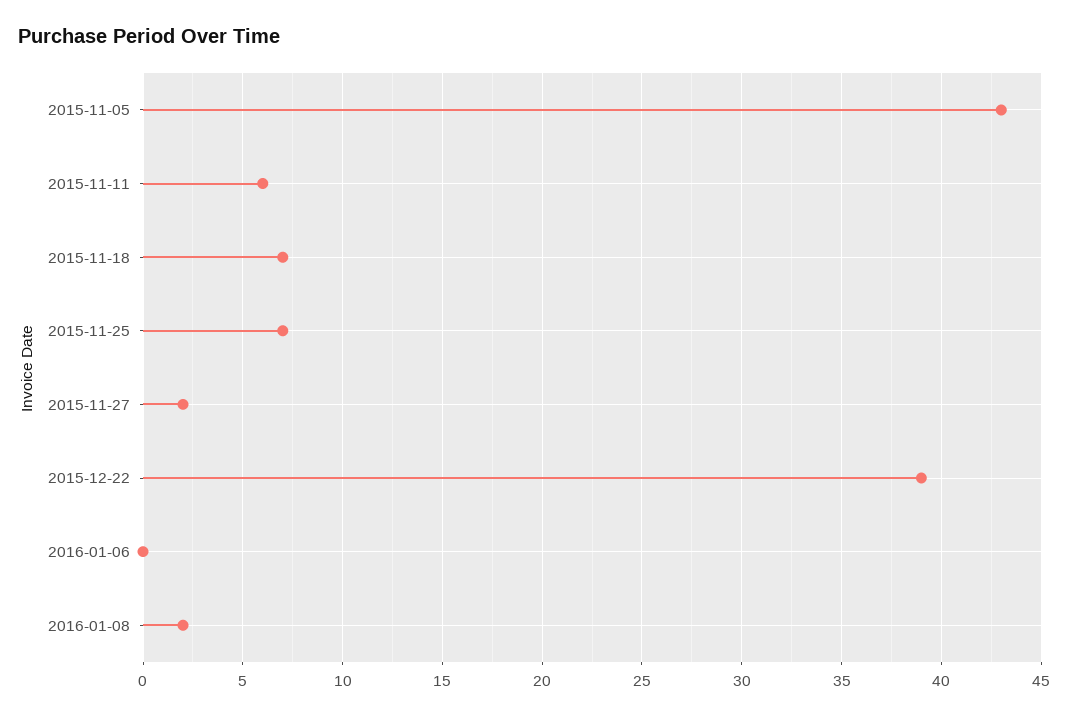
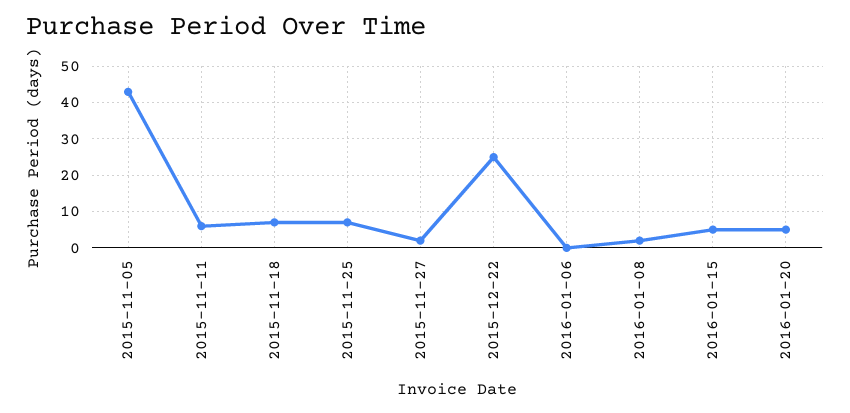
2015-12-22: 39 -> 25
2016-01-15: none -> 5
2016-01-20: none -> 5

